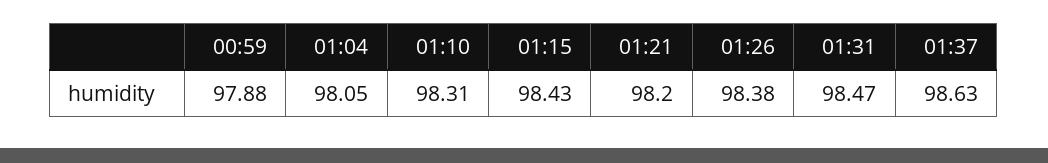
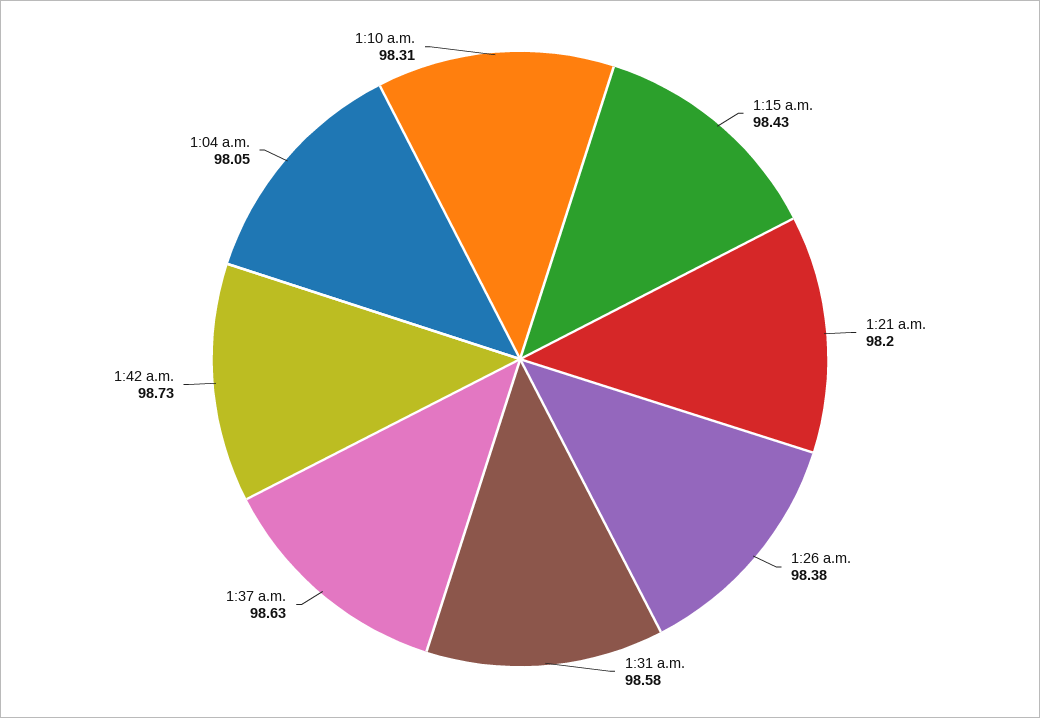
00:59: 97.88 -> none
01:31: 98.47 -> 98.58
1:42 a.m.: none -> 98.73

